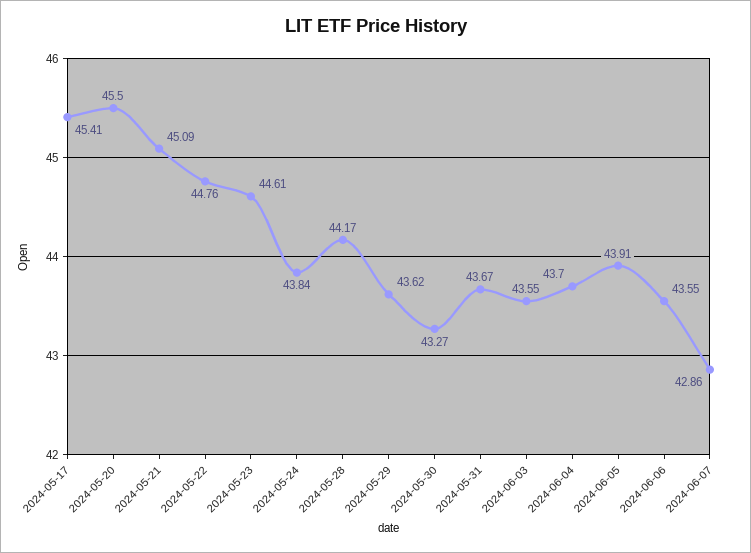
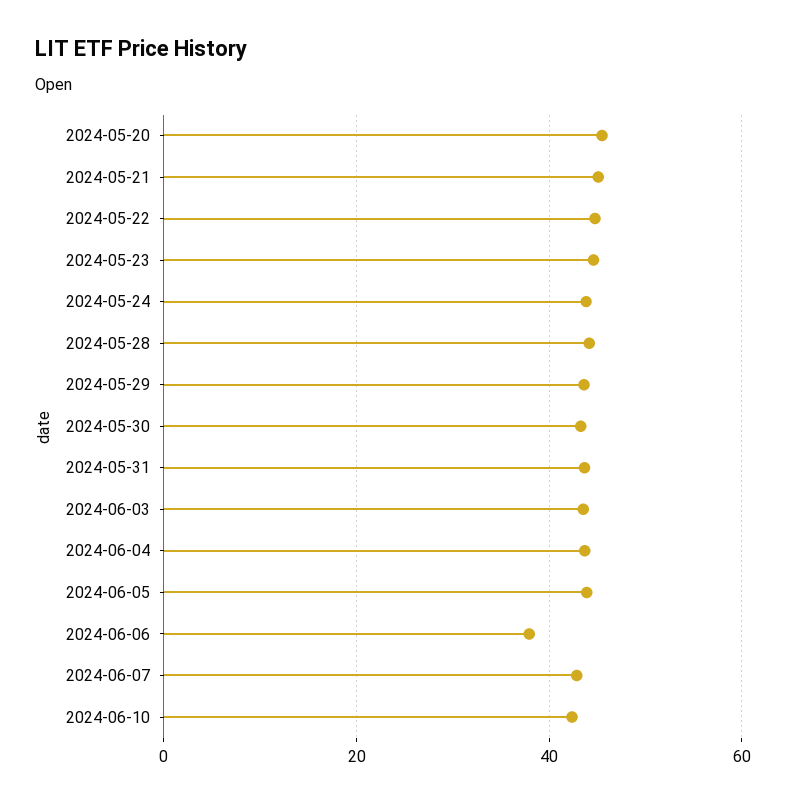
2024-05-17: 45.41 -> none
2024-06-06: 43.55 -> 38
2024-06-10: none -> 42

